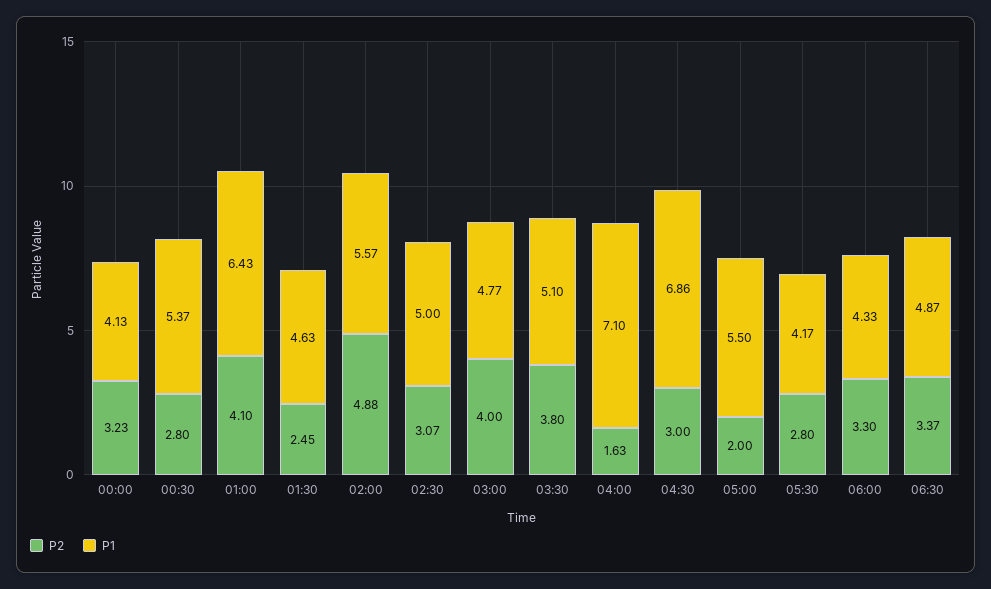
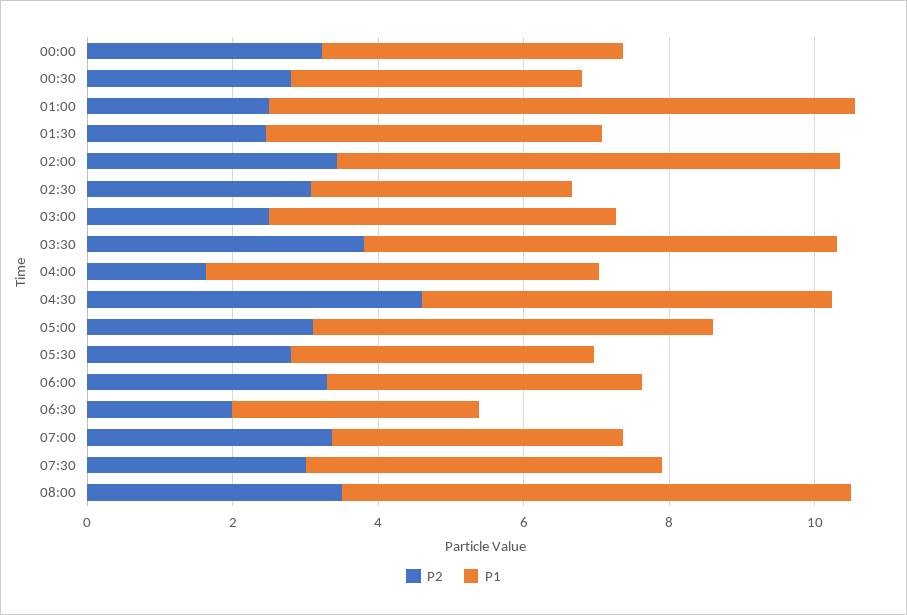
P1, 00:30: 5.37 -> 4
P2, 01:00: 4.1 -> 2.5
P1, 01:00: 6.43 -> 8
P2, 02:00: 4.88 -> 3.5
P1, 02:00: 5.57 -> 7
P1, 02:30: 5 -> 3.5
P2, 03:00: 4 -> 2.5
P1, 03:30: 5.1 -> 6.5
P1, 04:00: 7.1 -> 5.5
P2, 04:30: 3 -> 4.5
P1, 04:30: 6.86 -> 5.5
P2, 05:00: 2 -> 3
P2, 06:30: 3.37 -> 2
P1, 06:30: 4.87 -> 3.5
P2, 07:00: none -> 3.5
P1, 07:00: none -> 4
P2, 07:30: none -> 3
P1, 07:30: none -> 5
P2, 08:00: none -> 3.5
P1, 08:00: none -> 7

